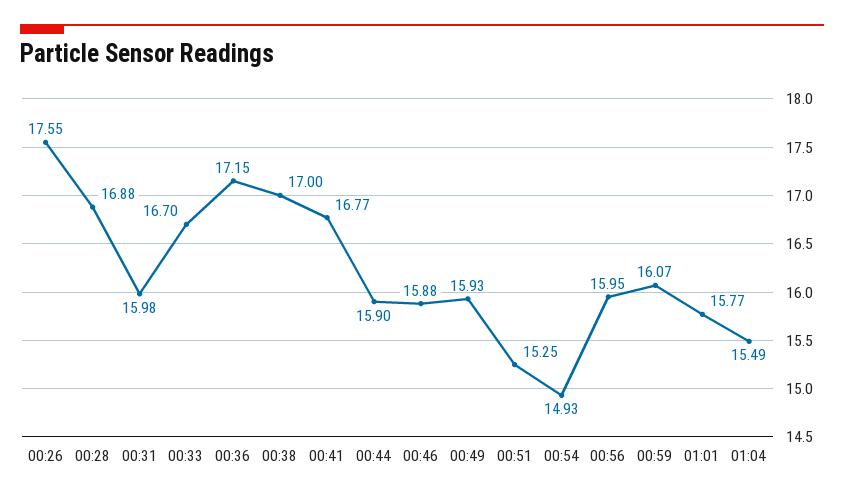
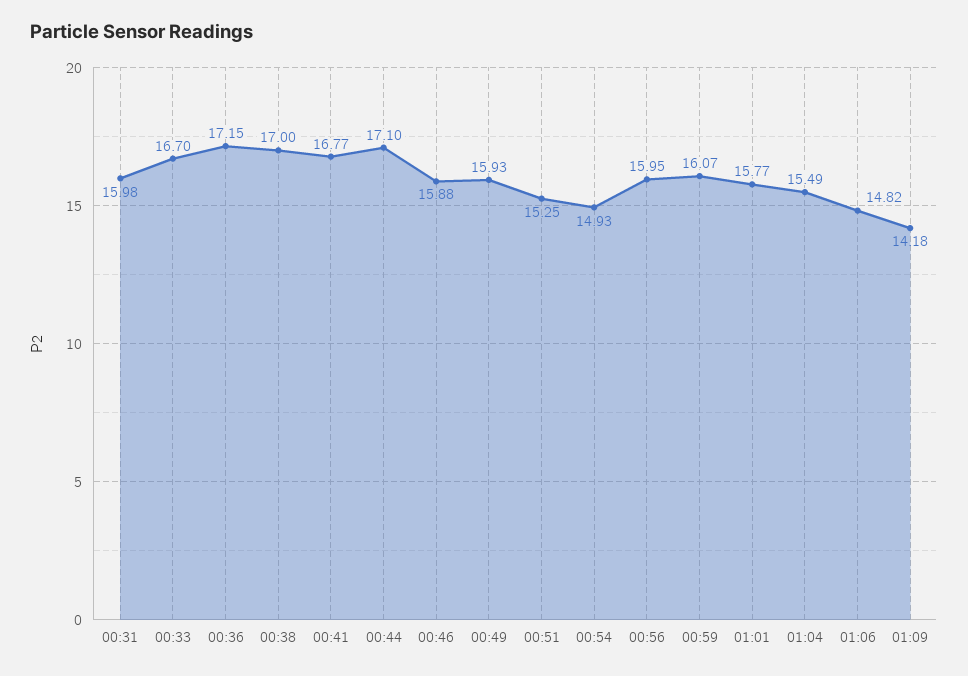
00:26: 17.55 -> none
00:28: 16.88 -> none
00:44: 15.9 -> 17.1
01:06: none -> 14.82
01:09: none -> 14.18

